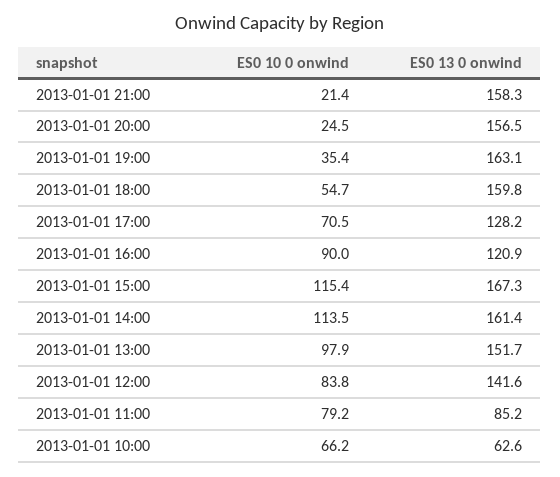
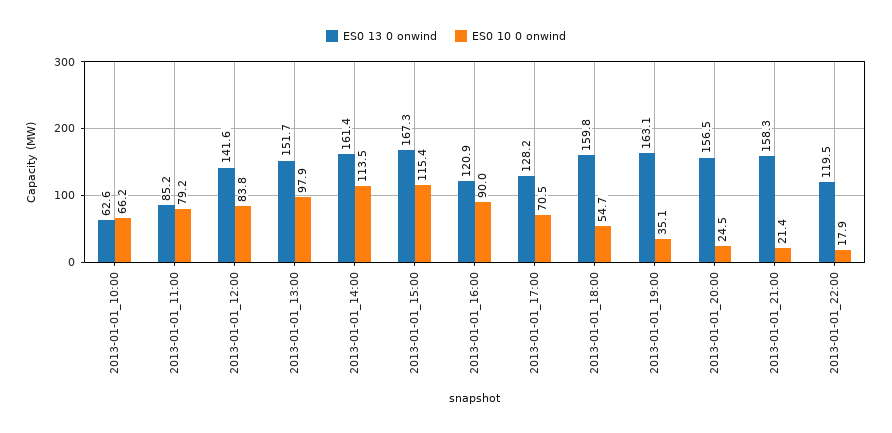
ES0 10 0 onwind, 2013-01-01 19:00: 35.4 -> 35.1
ES0 13 0 onwind, 2013-01-01_22:00: none -> 119.5
ES0 10 0 onwind, 2013-01-01_22:00: none -> 17.9

